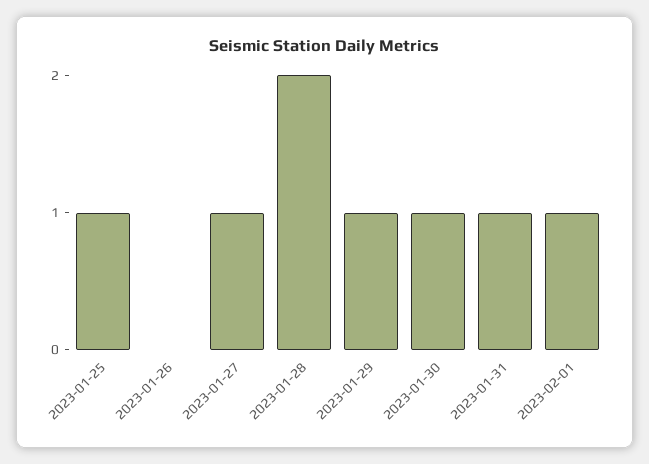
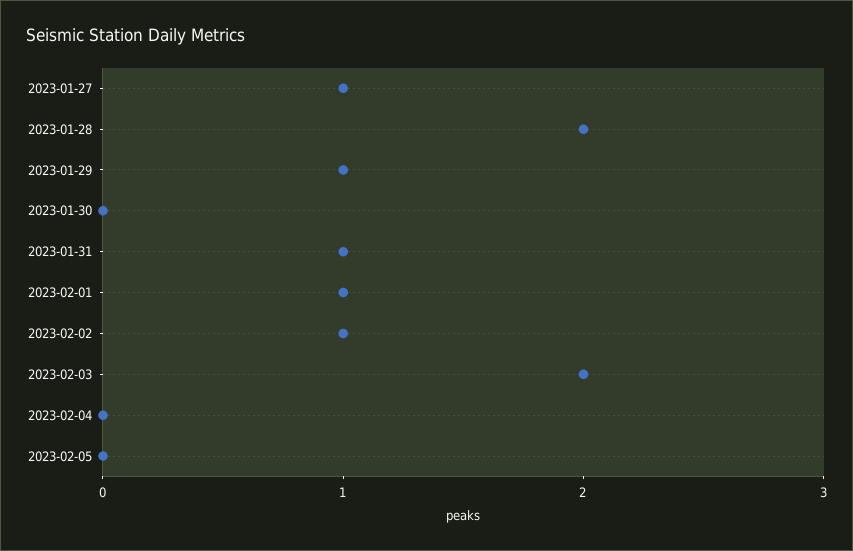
2023-01-25: 1 -> none
2023-01-26: 0 -> none
2023-01-30: 1 -> 0
2023-02-02: none -> 1
2023-02-03: none -> 2
2023-02-04: none -> 0
2023-02-05: none -> 0

